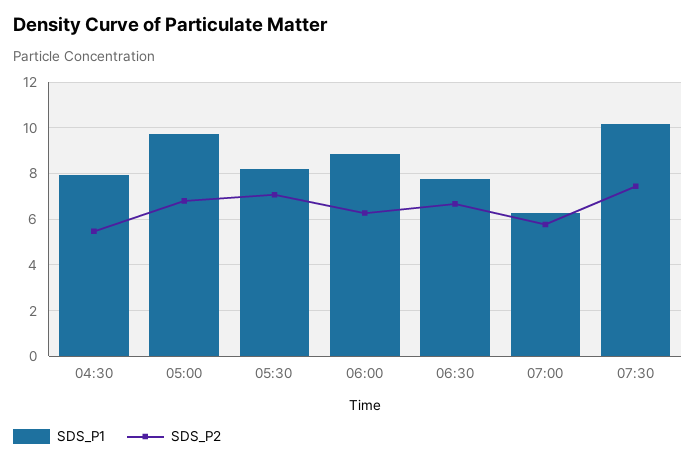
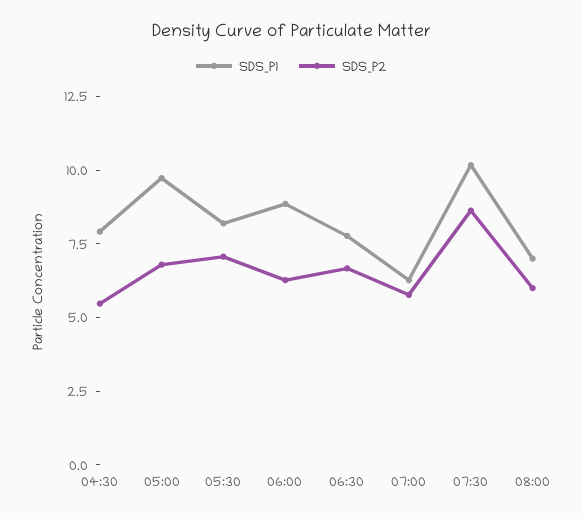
SDS_P2, 07:30: 7.5 -> 8.5
SDS_P1, 08:00: none -> 7
SDS_P2, 08:00: none -> 6

